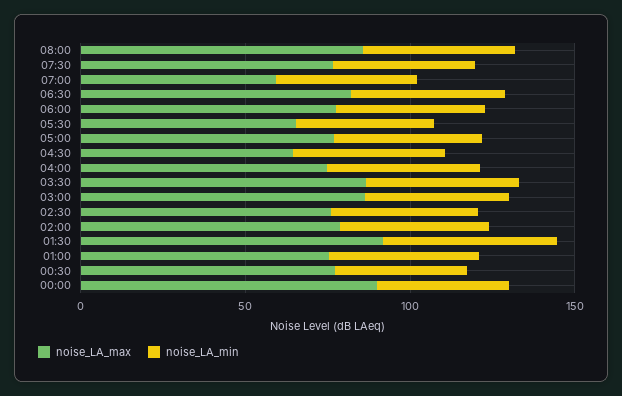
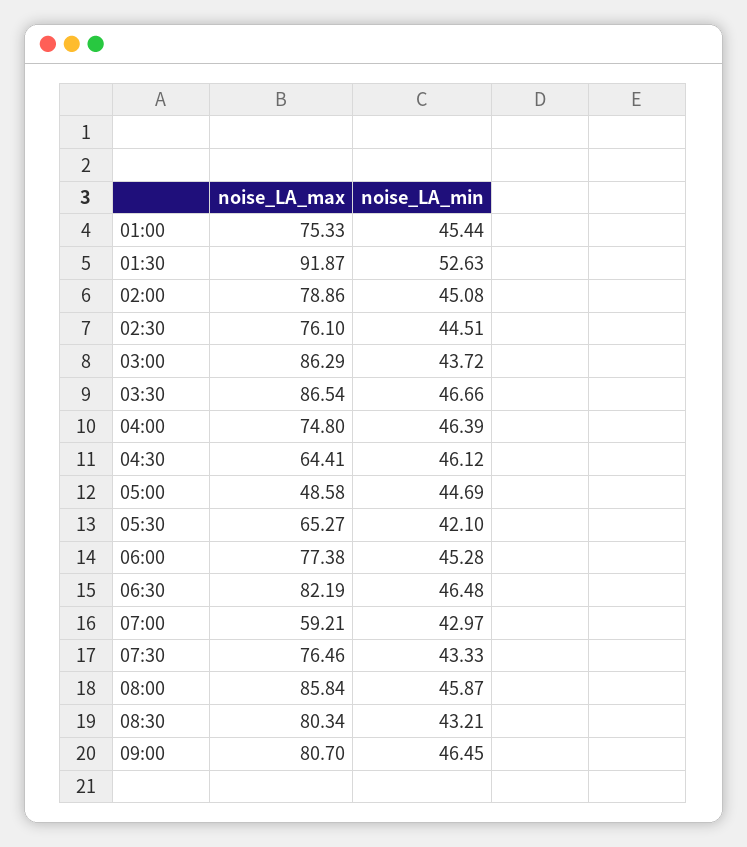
noise_LA_max, 05:00: 80 -> 48.58
noise_LA_max, 00:30: 80 -> none
noise_LA_min, 00:30: 40 -> none
noise_LA_max, 00:00: 90 -> none
noise_LA_min, 00:00: 40 -> none
noise_LA_max, 08:30: none -> 80.34
noise_LA_min, 08:30: none -> 43.21
noise_LA_max, 09:00: none -> 80.7
noise_LA_min, 09:00: none -> 46.45

